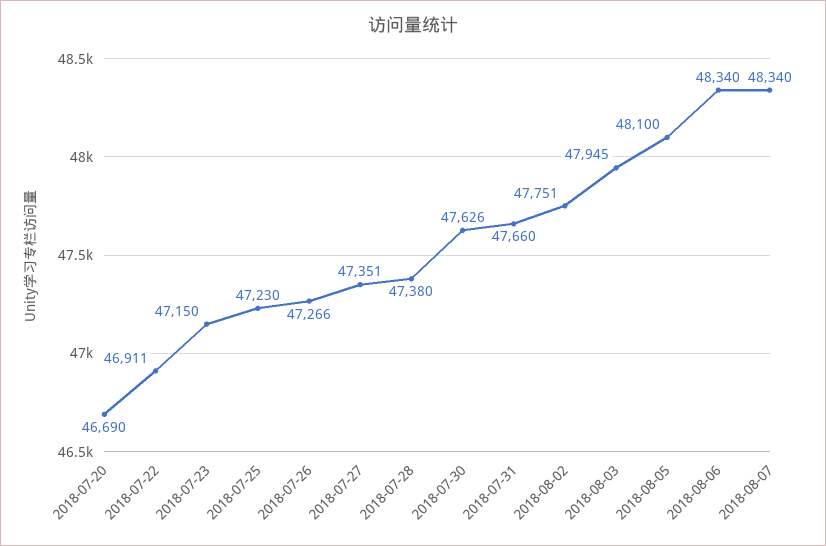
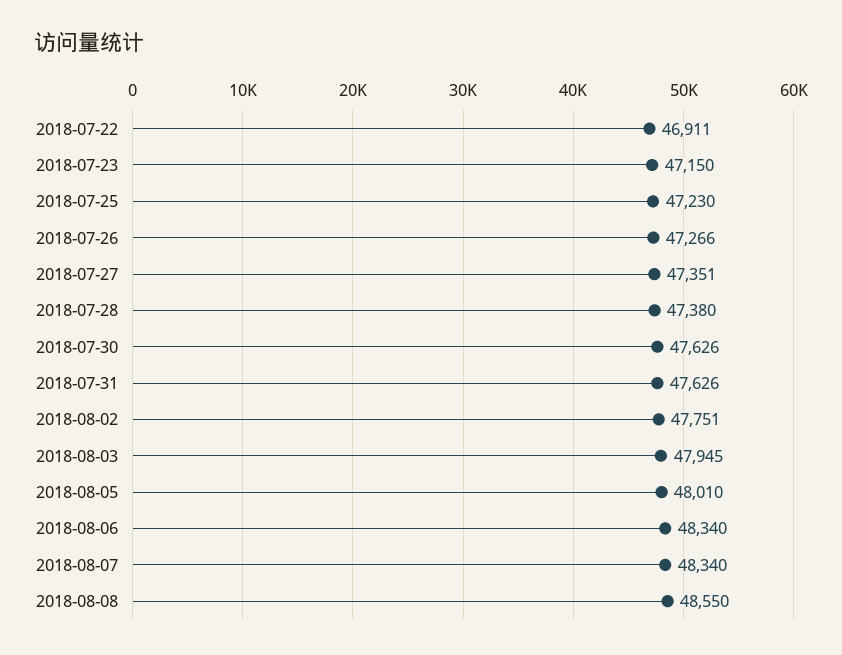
2018-07-20: 46690 -> none
2018-07-31: 47660 -> 47626
2018-08-05: 48100 -> 48010
2018-08-08: none -> 48550

